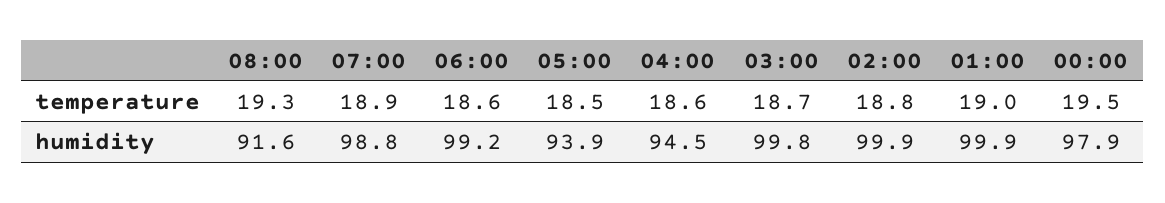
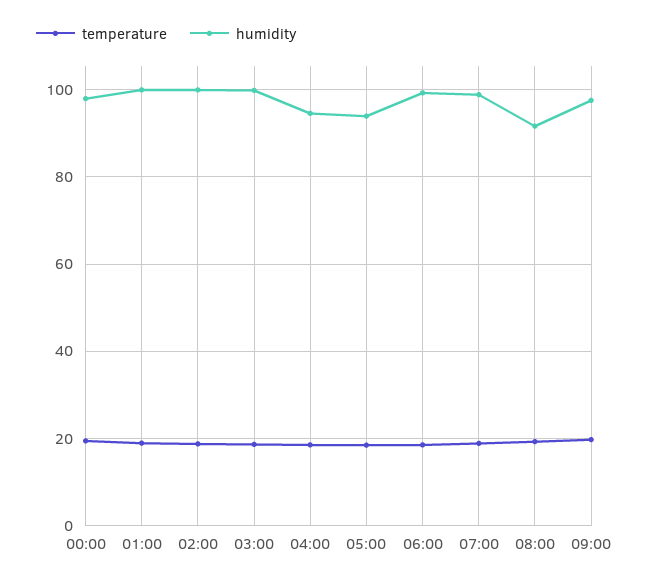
temperature, 09:00: none -> 20
humidity, 09:00: none -> 98

